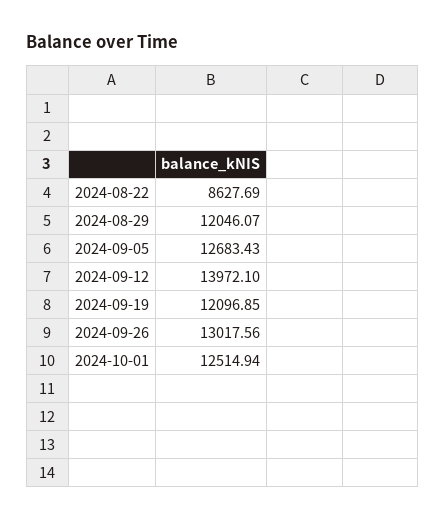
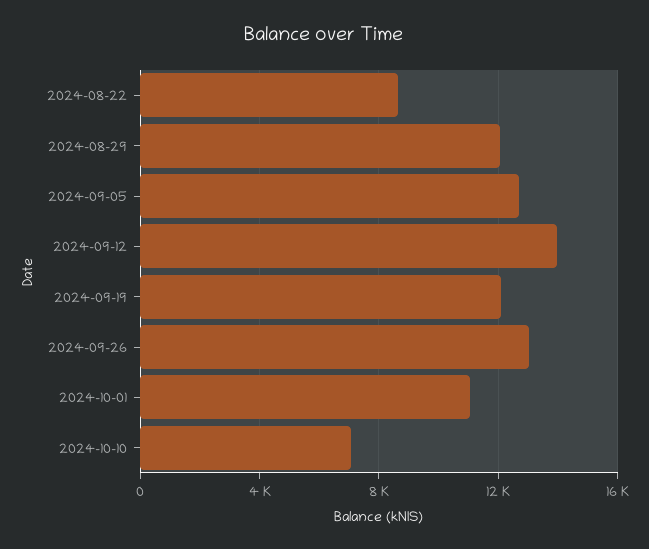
2024-10-01: 12514.94 -> 11000
2024-10-10: none -> 7000

